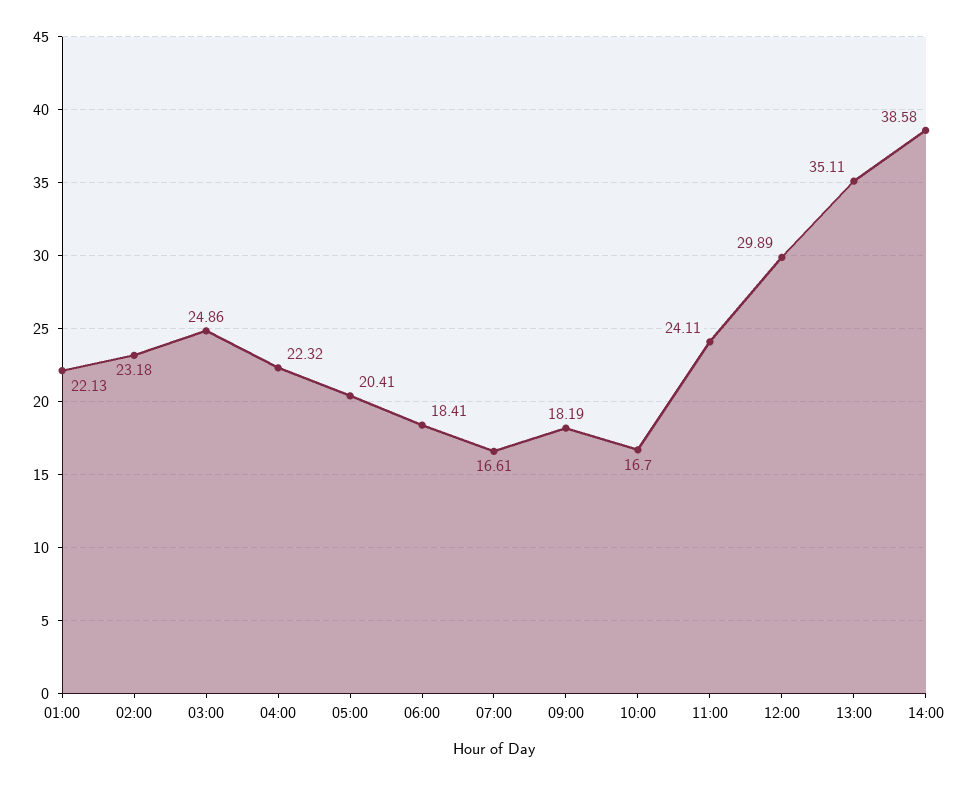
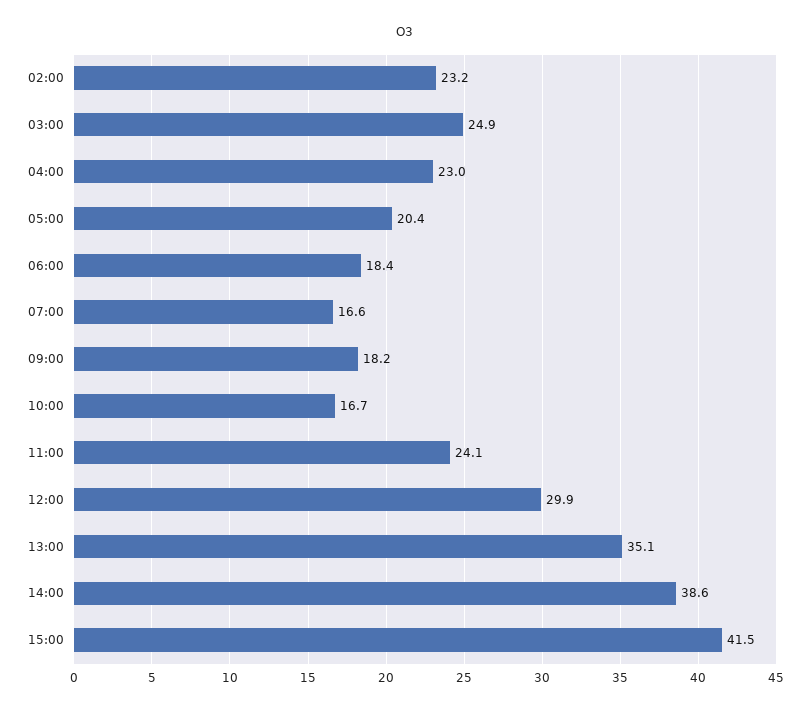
01:00: 22.13 -> none
04:00: 22.32 -> 23
15:00: none -> 41.5

